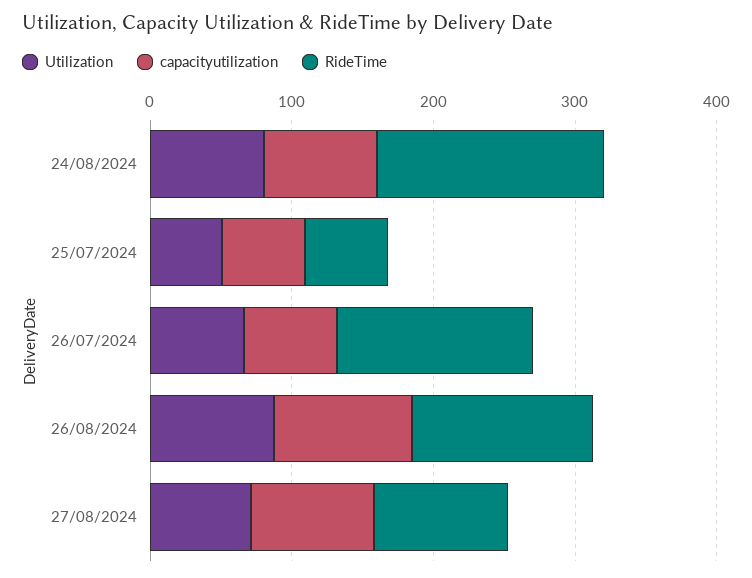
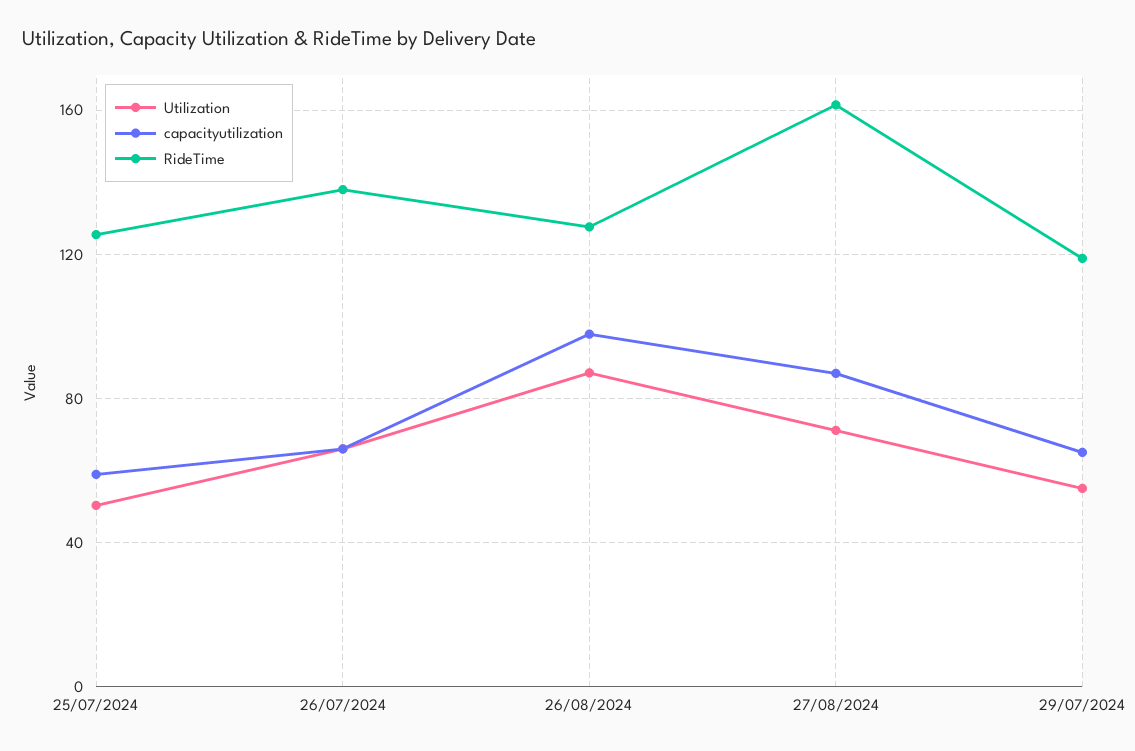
Utilization, 24/08/2024: 80 -> none
capacityutilization, 24/08/2024: 80 -> none
RideTime, 24/08/2024: 160 -> none
RideTime, 25/07/2024: 60 -> 125
RideTime, 27/08/2024: 100 -> 160
Utilization, 29/07/2024: none -> 55
capacityutilization, 29/07/2024: none -> 65
RideTime, 29/07/2024: none -> 120

